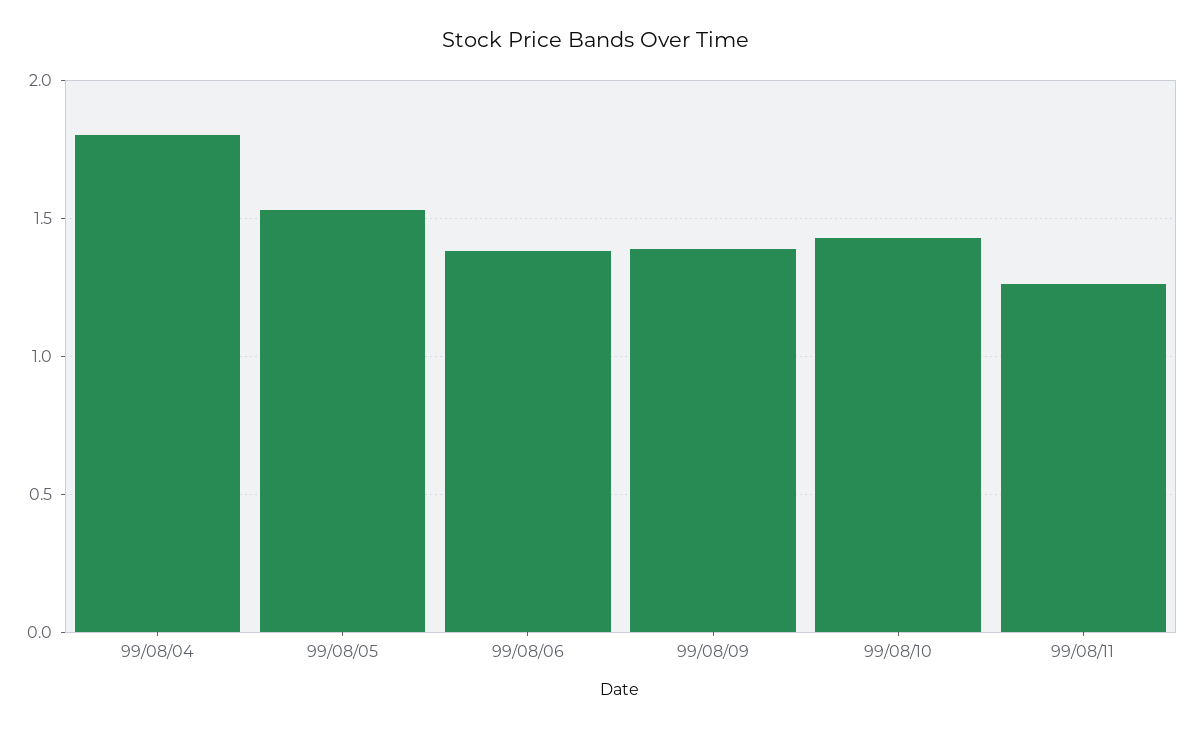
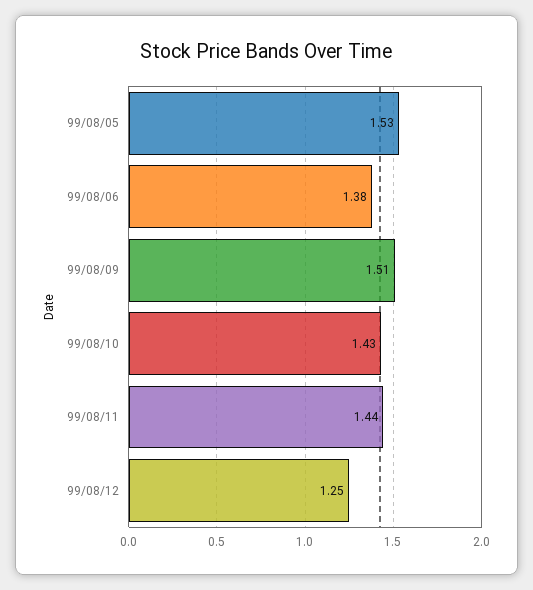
99/08/04: 1.8 -> none
99/08/09: 1.4 -> 1.51
99/08/11: 1.25 -> 1.44
99/08/12: none -> 1.25

